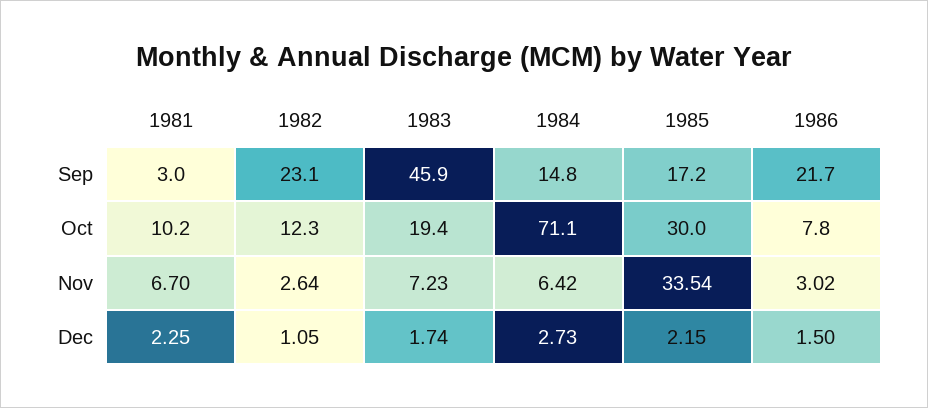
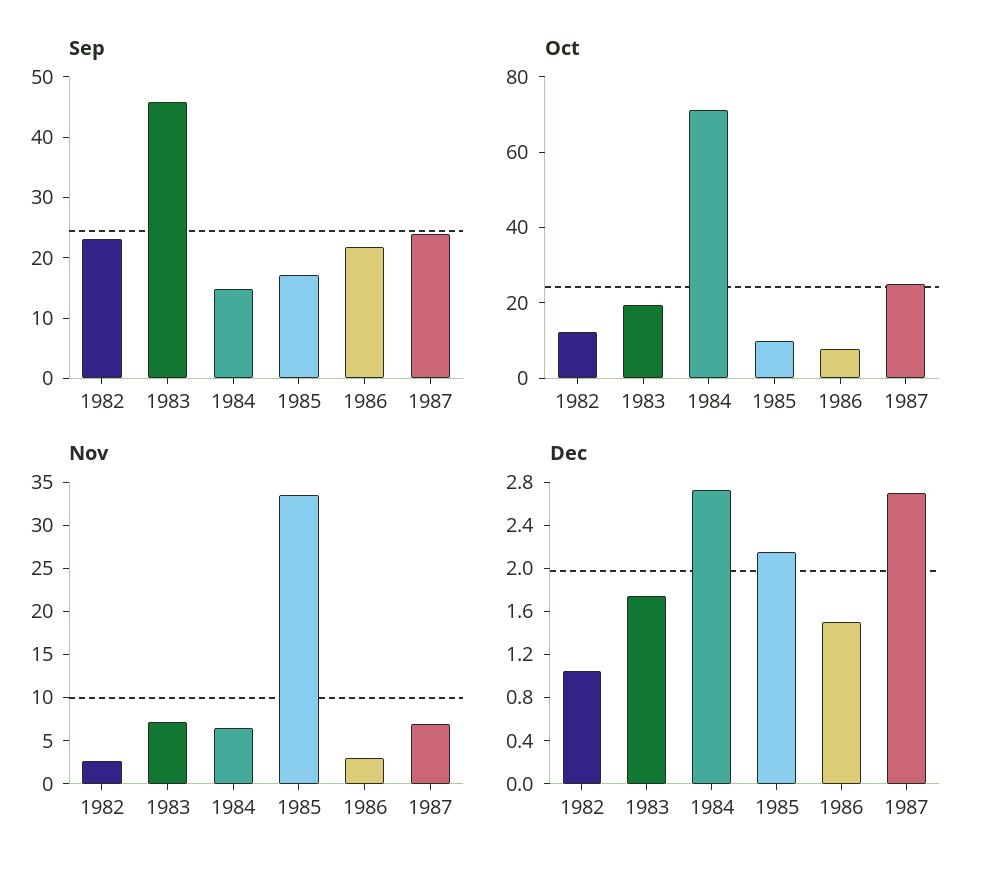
Sep, 1981: 3 -> none
Oct, 1981: 10.2 -> none
Oct, 1985: 30 -> 10
Nov, 1981: 6.7 -> none
Dec, 1981: 2.25 -> none
Sep, 1987: none -> 24
Oct, 1987: none -> 25
Nov, 1987: none -> 7
Dec, 1987: none -> 2.7

